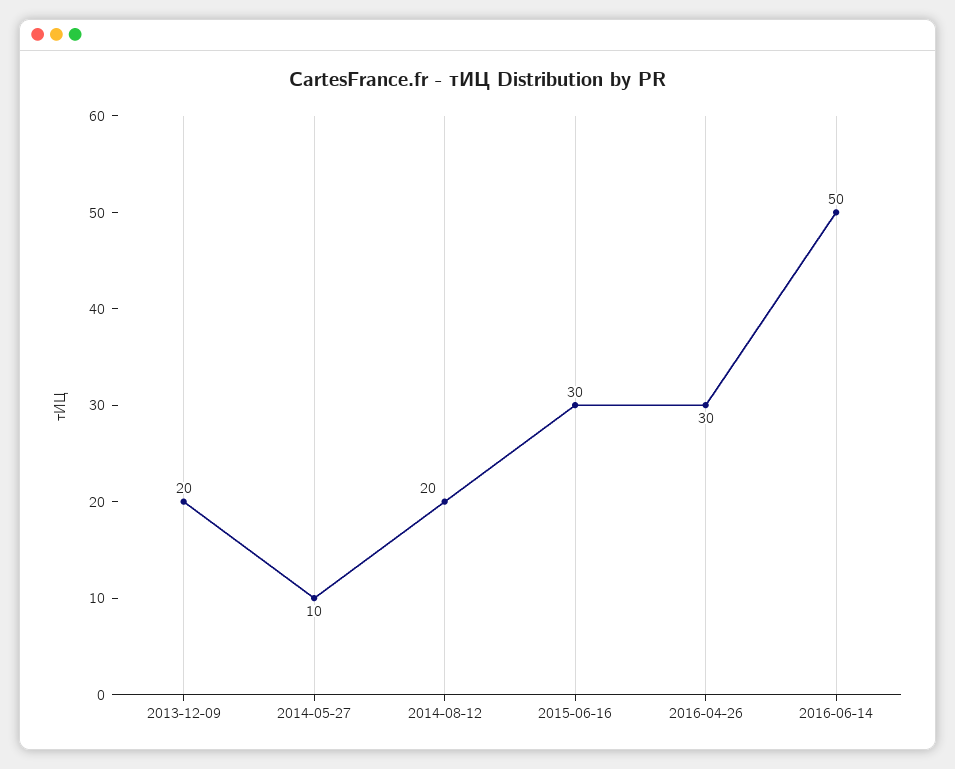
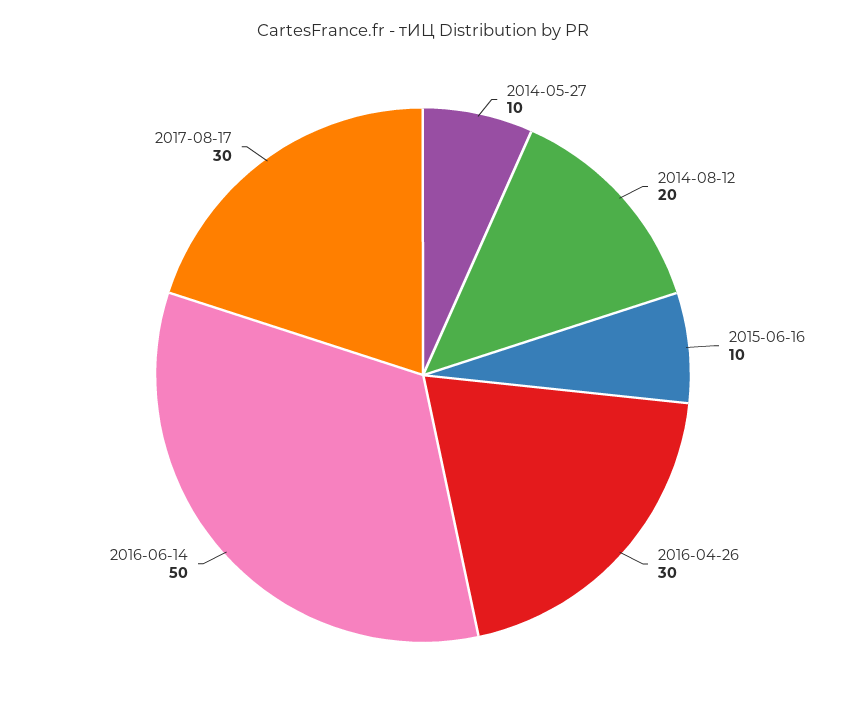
2013-12-09: 20 -> none
2015-06-16: 30 -> 10
2017-08-17: none -> 30

